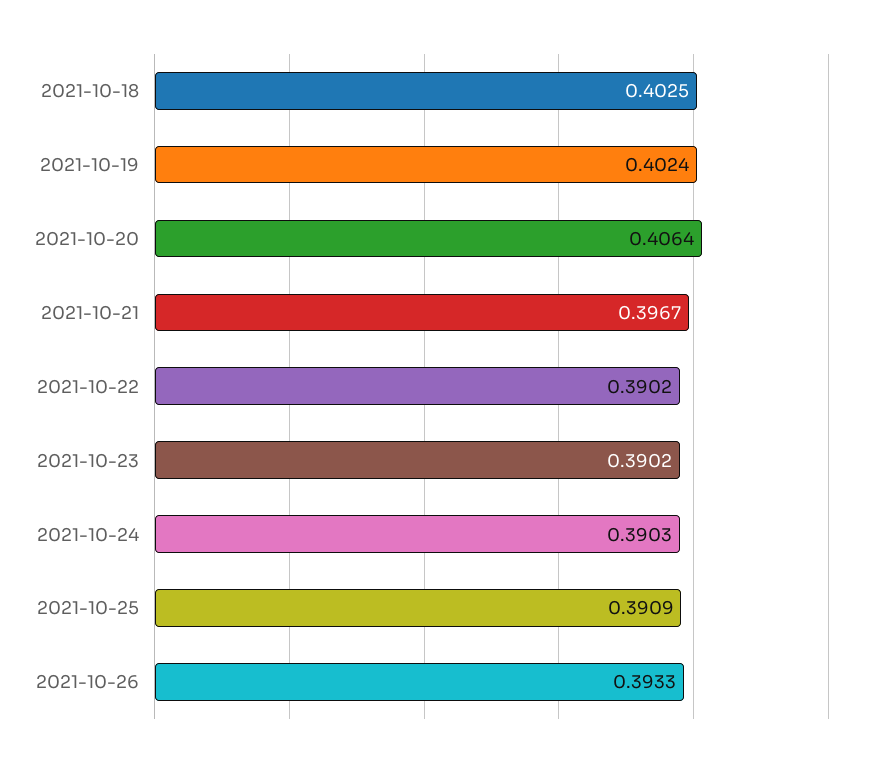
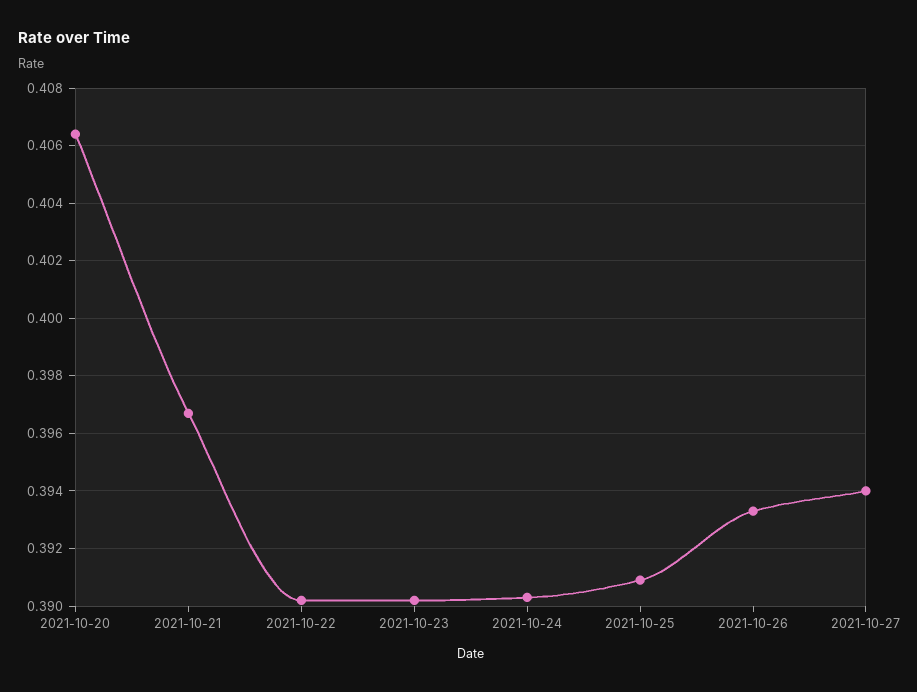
2021-10-18: 0.4025 -> none
2021-10-19: 0.4024 -> none
2021-10-27: none -> 0.394

